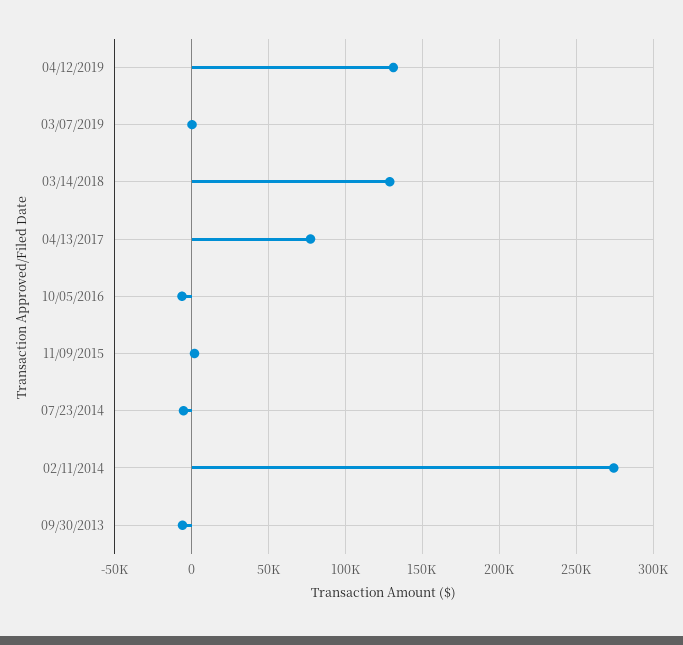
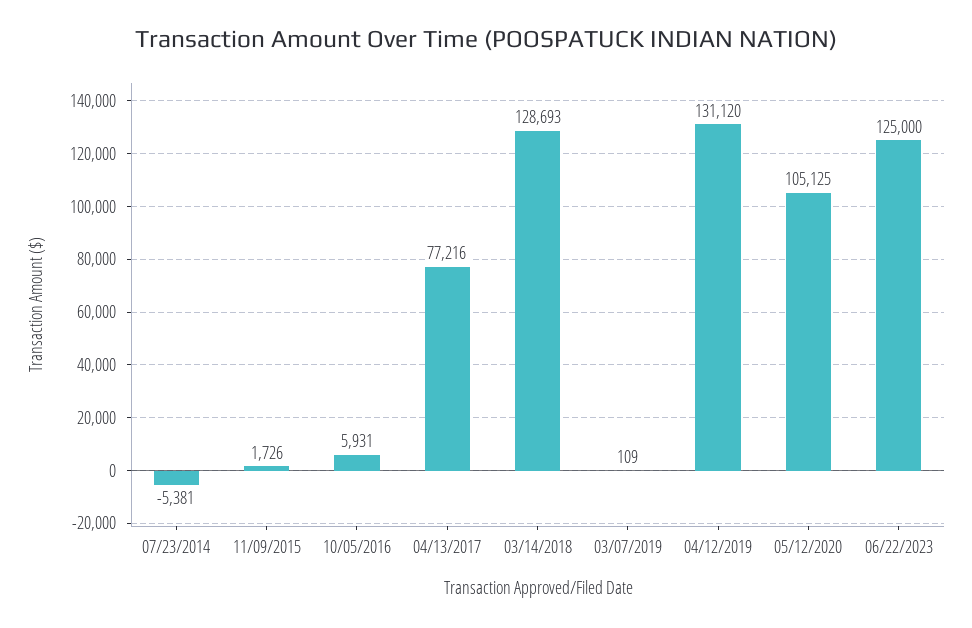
10/05/2016: -5000 -> 5931
02/11/2014: 275000 -> none
09/30/2013: -5000 -> none
05/12/2020: none -> 105125
06/22/2023: none -> 125000

